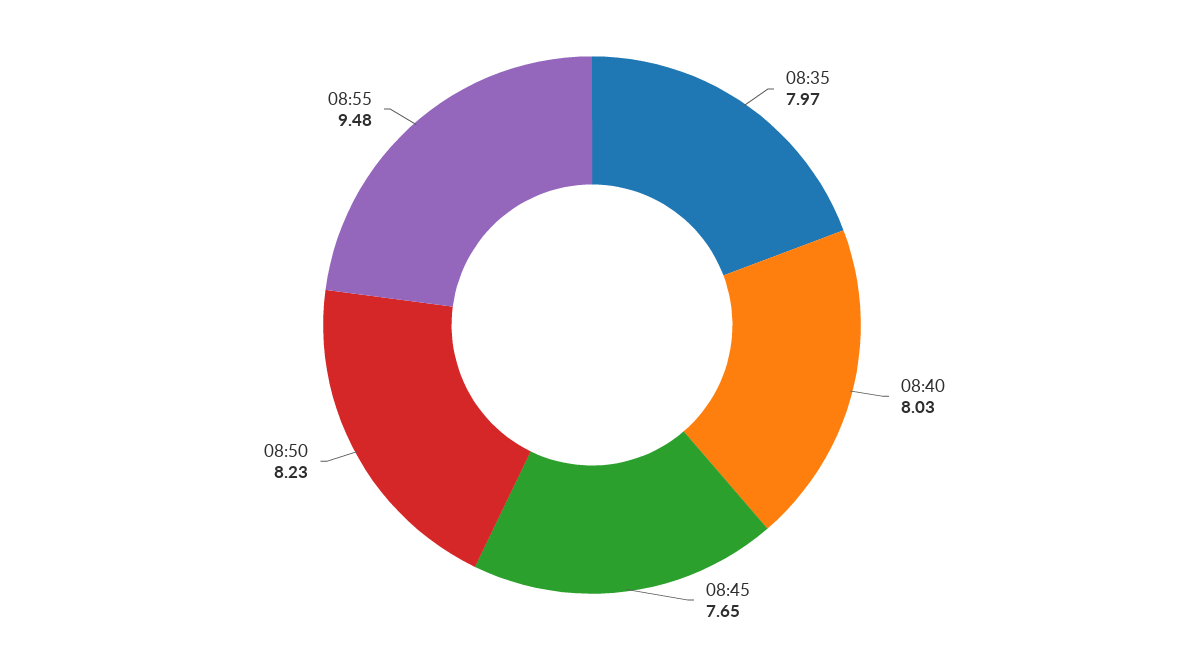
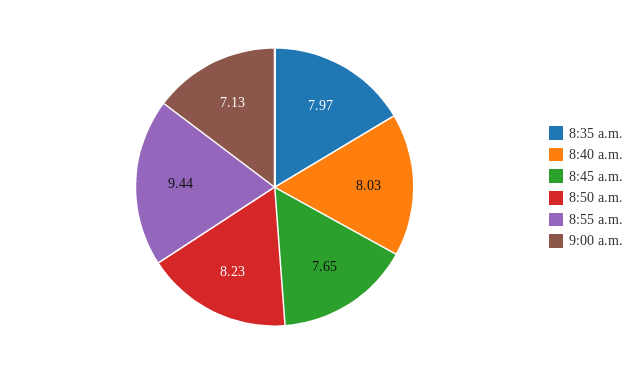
08:55: 9.48 -> 9.44
9:00 a.m.: none -> 7.13

